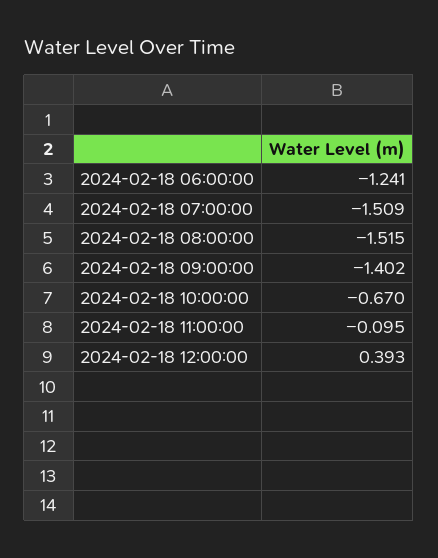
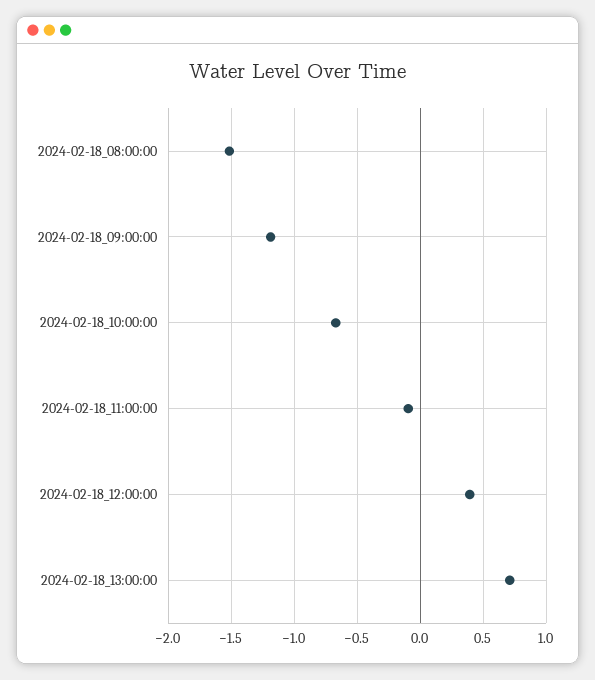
2024-02-18 06:00:00: -1.241 -> none
2024-02-18 07:00:00: -1.509 -> none
2024-02-18 09:00:00: -1.402 -> -1.2
2024-02-18_13:00:00: none -> 0.7

